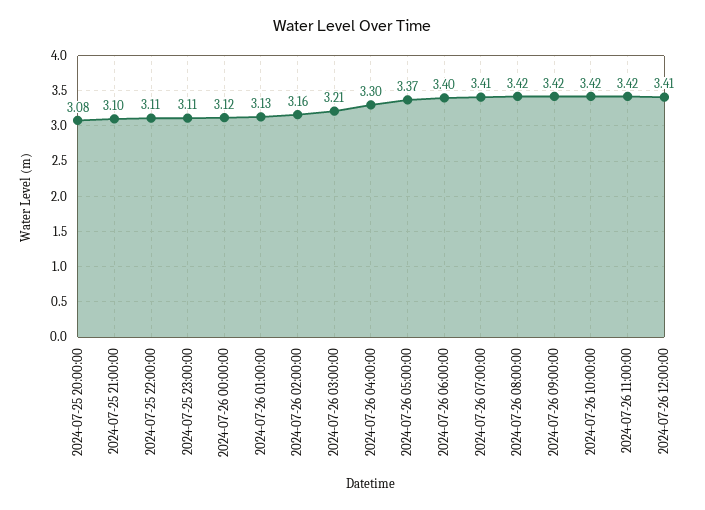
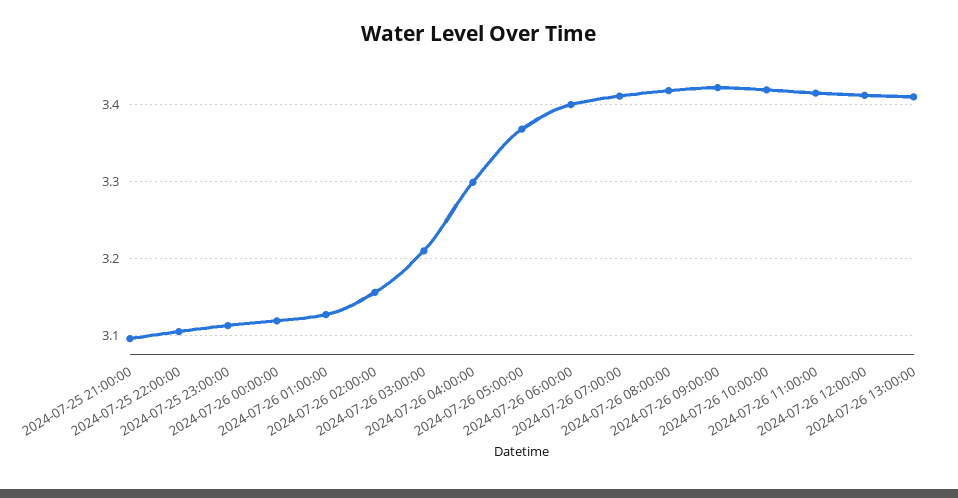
2024-07-25 20:00:00: 3.08 -> none
2024-07-26 13:00:00: none -> 3.41

